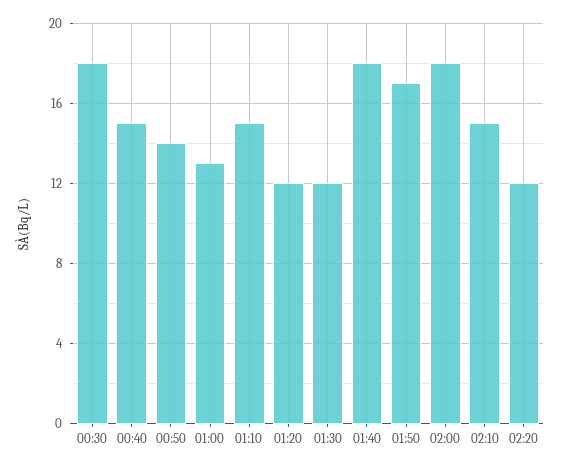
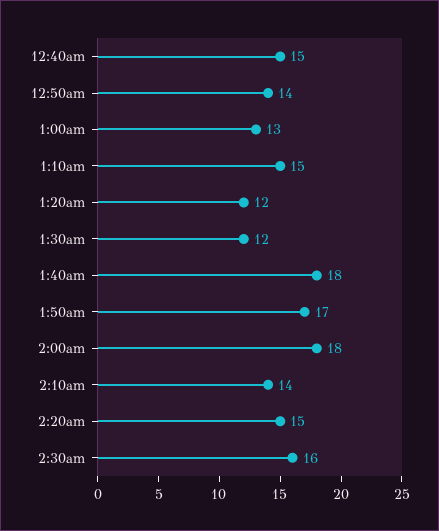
00:30: 18 -> none
02:10: 15 -> 14
02:20: 12 -> 15
2:30am: none -> 16

